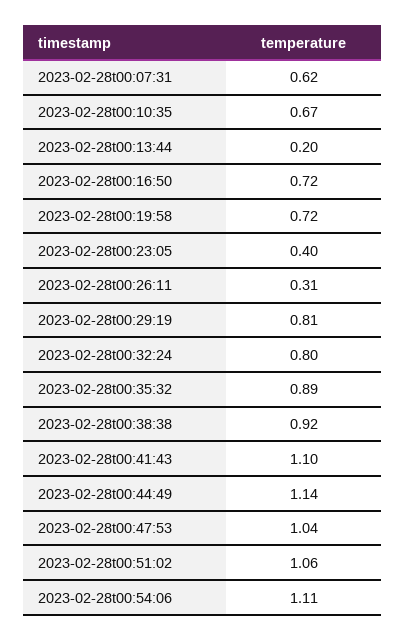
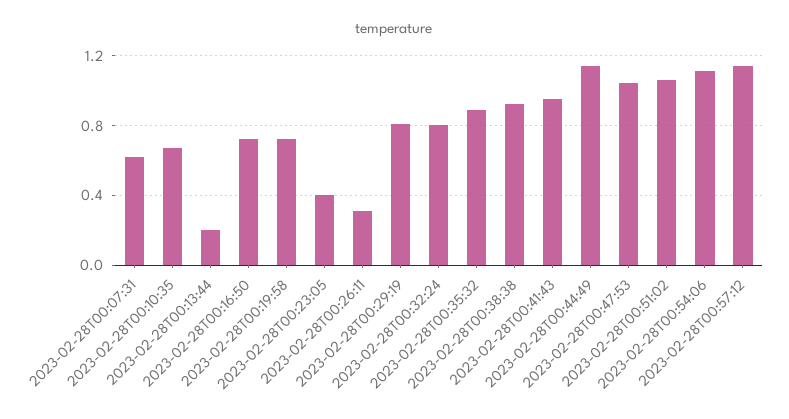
2023-02-28t00:41:43: 1.1 -> 0.95
2023-02-28T00:57:12: none -> 1.15

